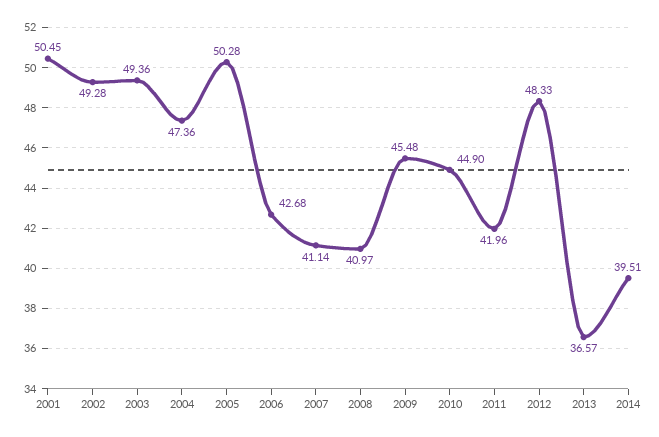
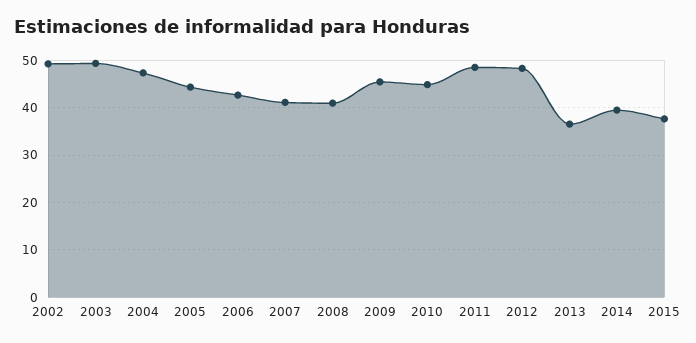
2001: 50.45 -> none
2005: 50.28 -> 44
2011: 41.96 -> 48
2015: none -> 38

